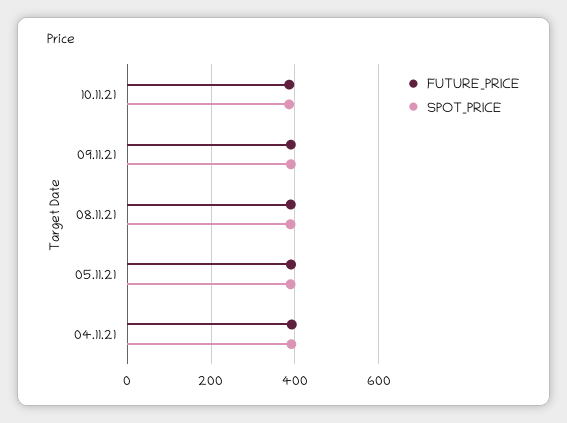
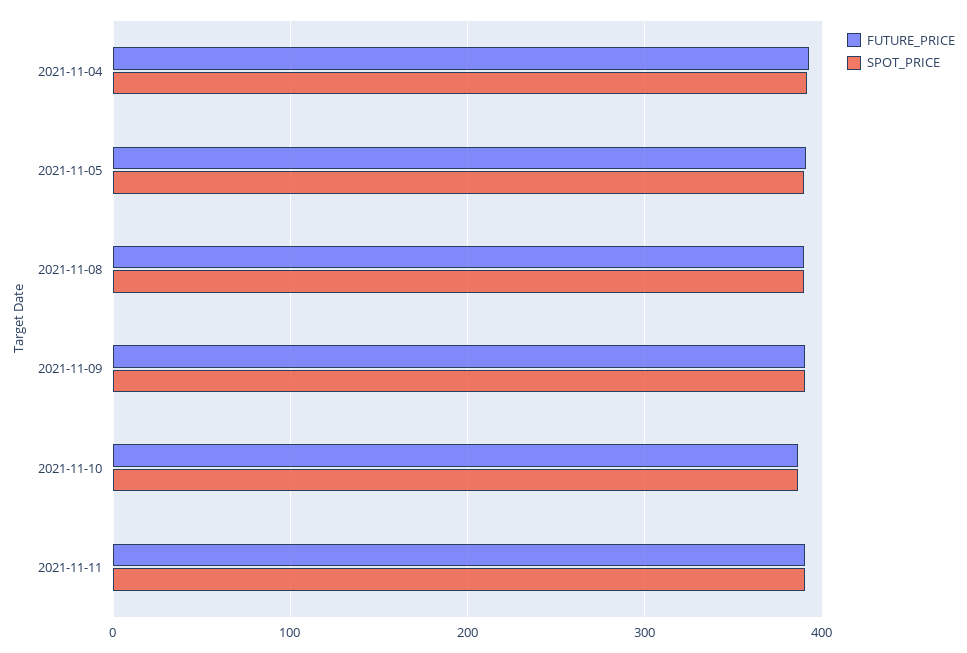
FUTURE_PRICE, 2021-11-11: none -> 390
SPOT_PRICE, 2021-11-11: none -> 390

